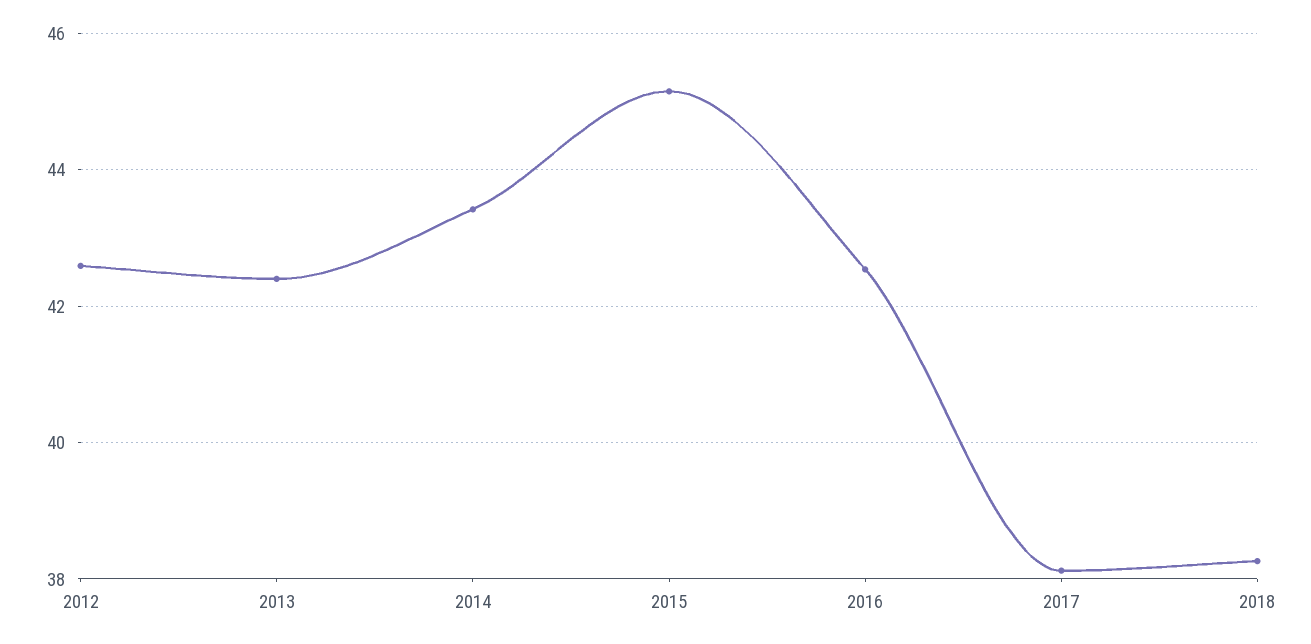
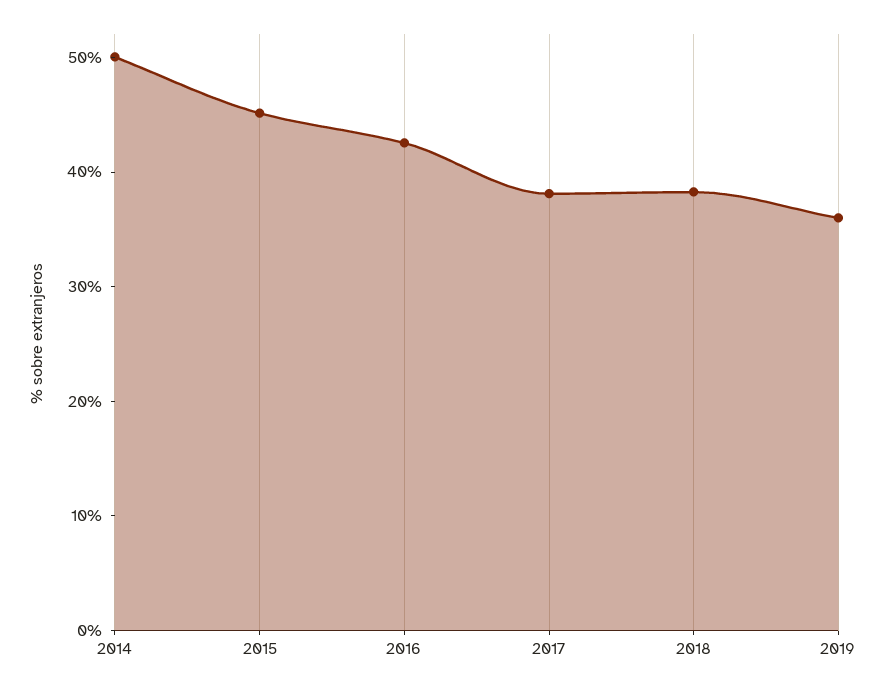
2012: 42.6 -> none
2013: 42.4 -> none
2014: 43.4 -> 50
2019: none -> 36

